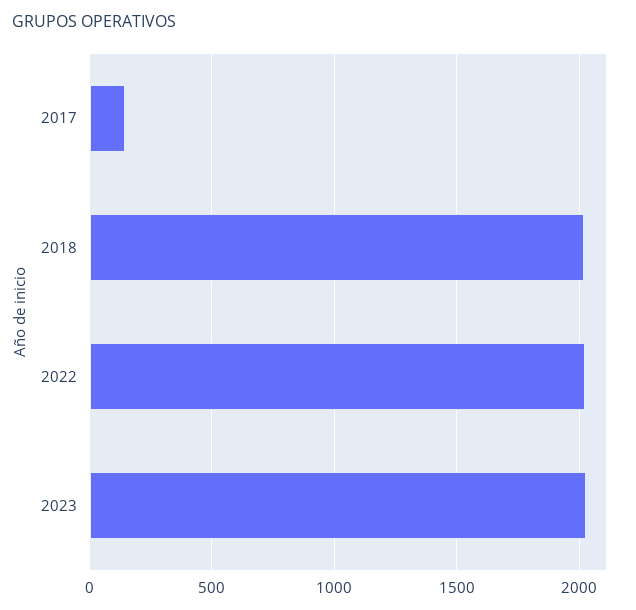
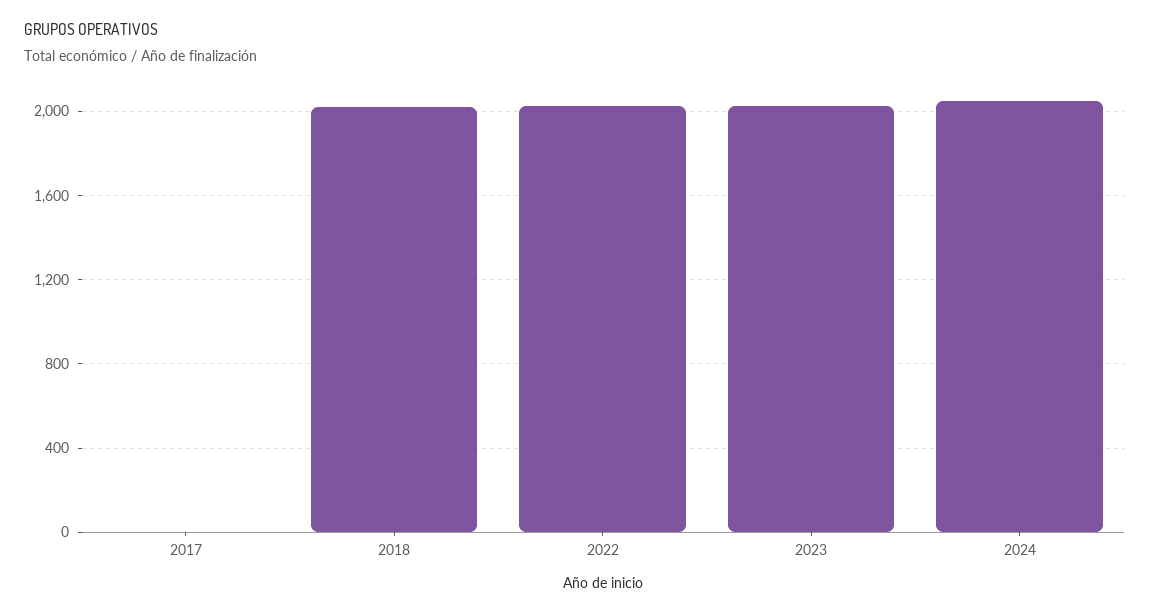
2017: 150 -> 0
2024: none -> 2050

